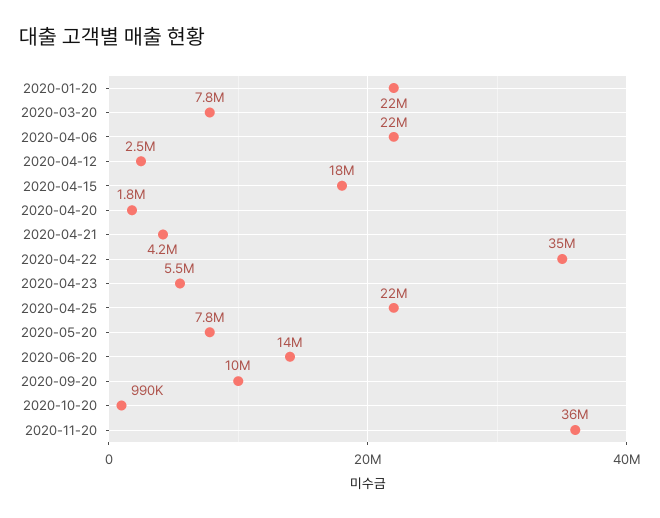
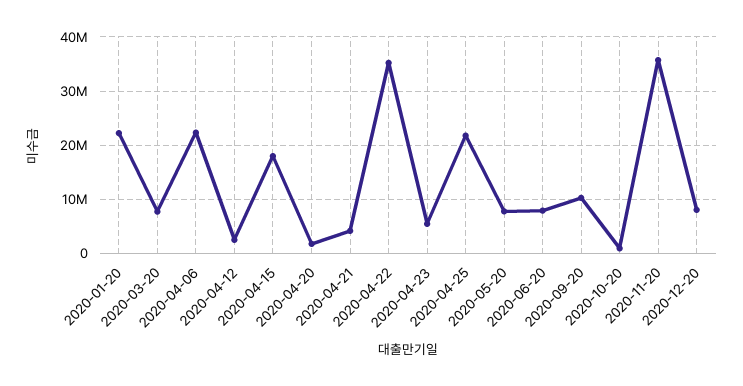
2020-06-20: 14000000 -> 8000000
2020-12-20: none -> 8000000

